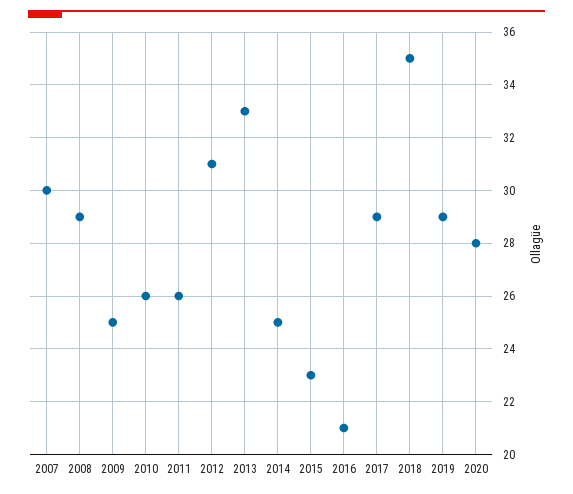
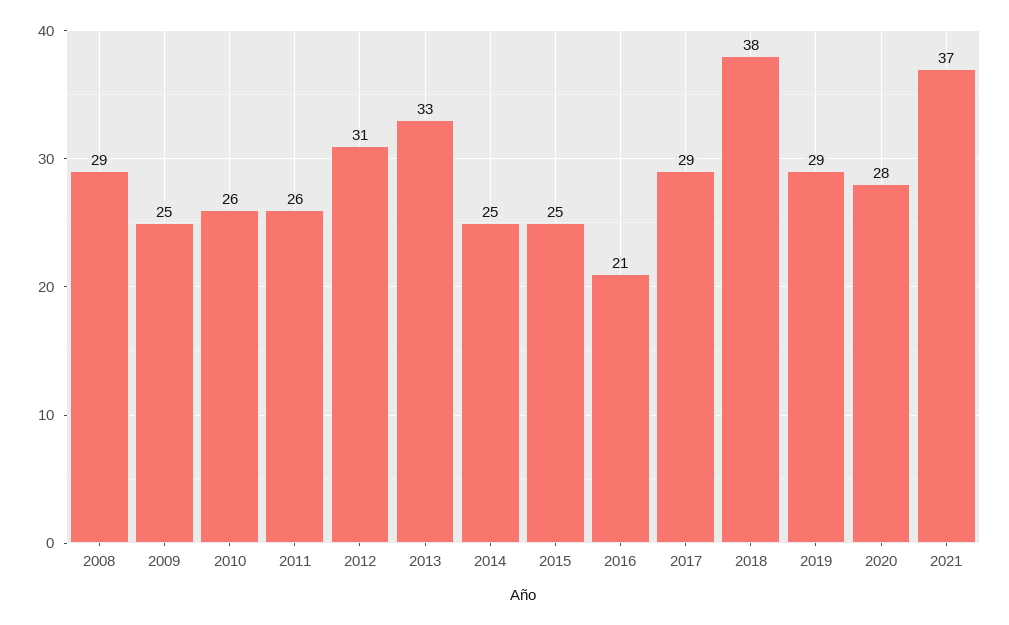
2007: 30 -> none
2015: 23 -> 25
2018: 35 -> 38
2021: none -> 37

